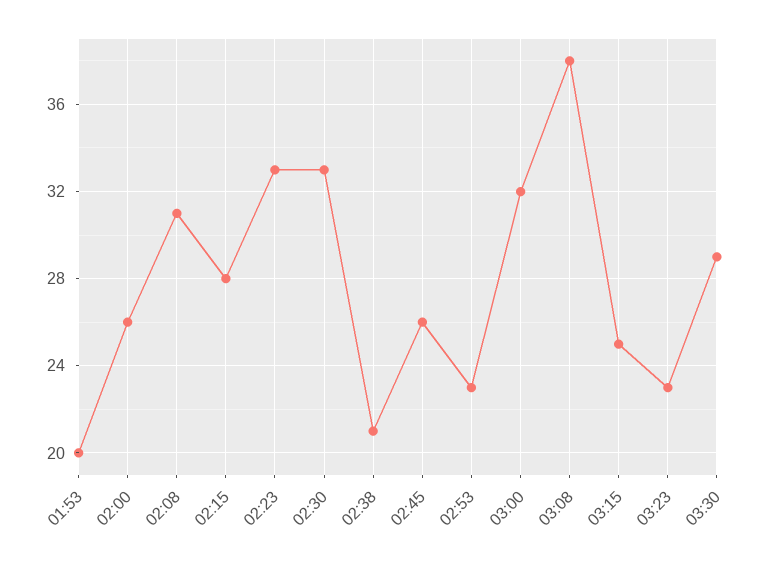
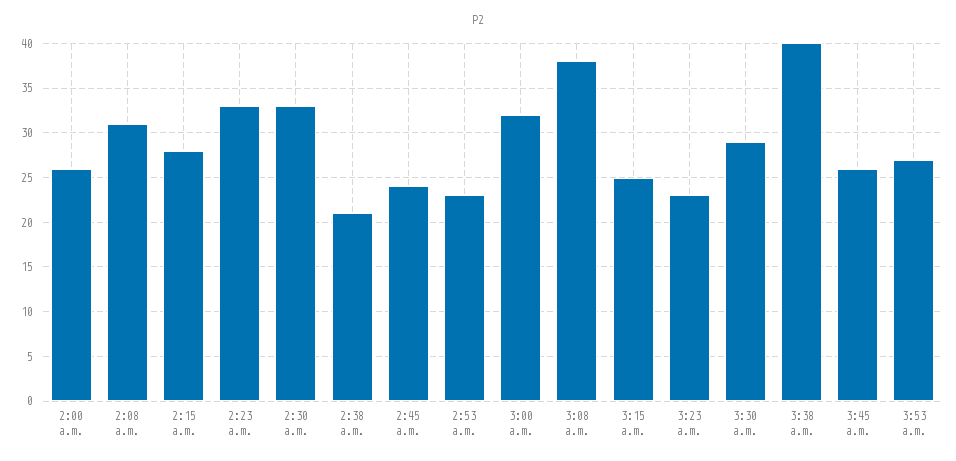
01:53: 20 -> none
02:45: 26 -> 24
3:38 a.m.: none -> 40
3:45 a.m.: none -> 26
3:53 a.m.: none -> 27

